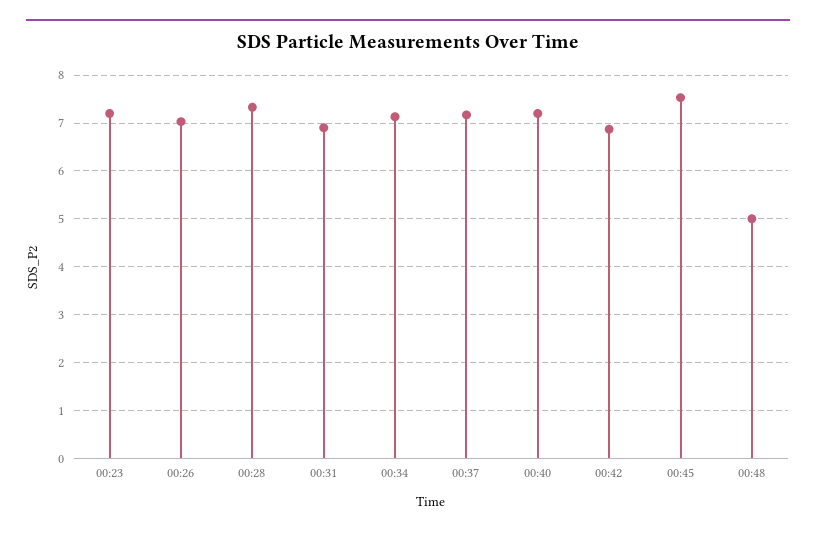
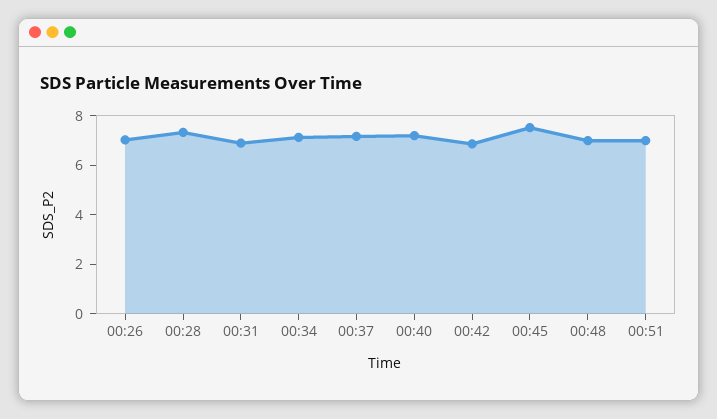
00:23: 7.2 -> none
00:48: 5 -> 7
00:51: none -> 7

